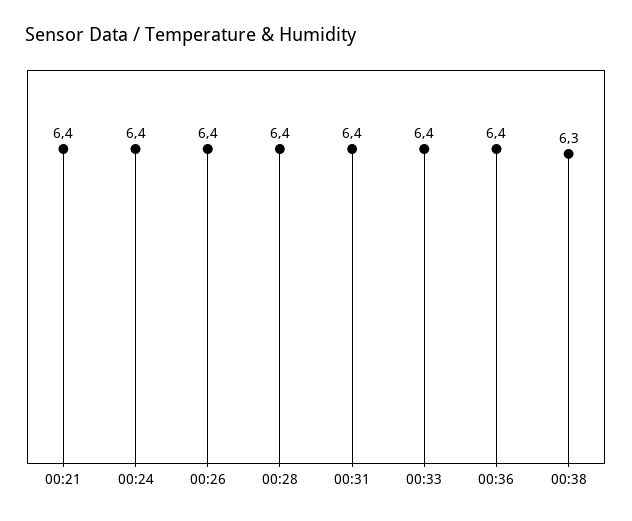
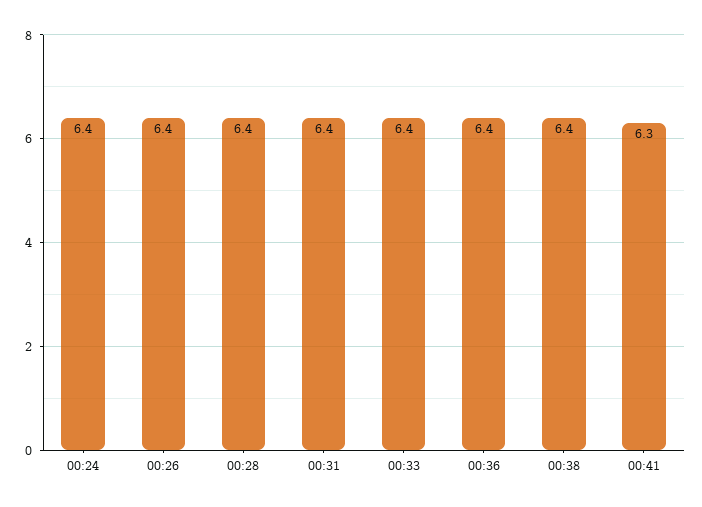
00:21: 6.4 -> none
00:38: 6.3 -> 6.4
00:41: none -> 6.3

